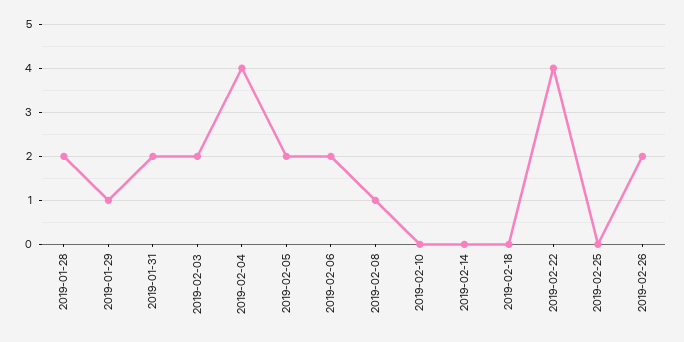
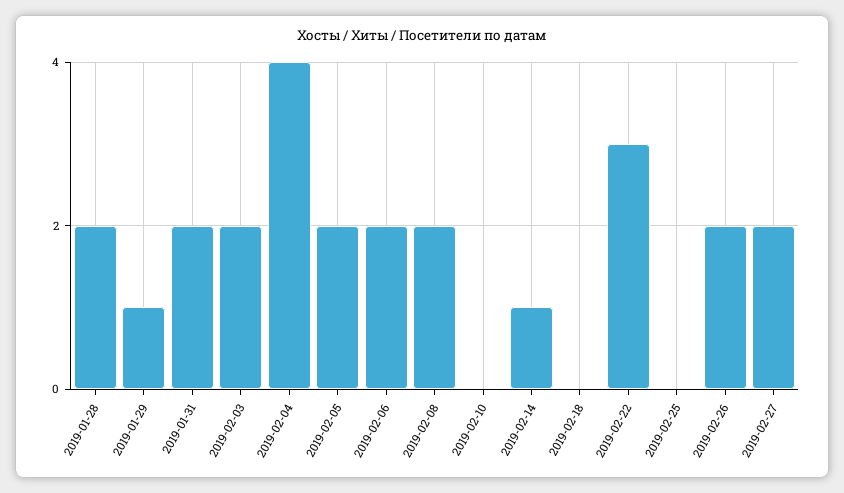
2019-02-08: 1 -> 2
2019-02-14: 0 -> 1
2019-02-22: 4 -> 3
2019-02-27: none -> 2

